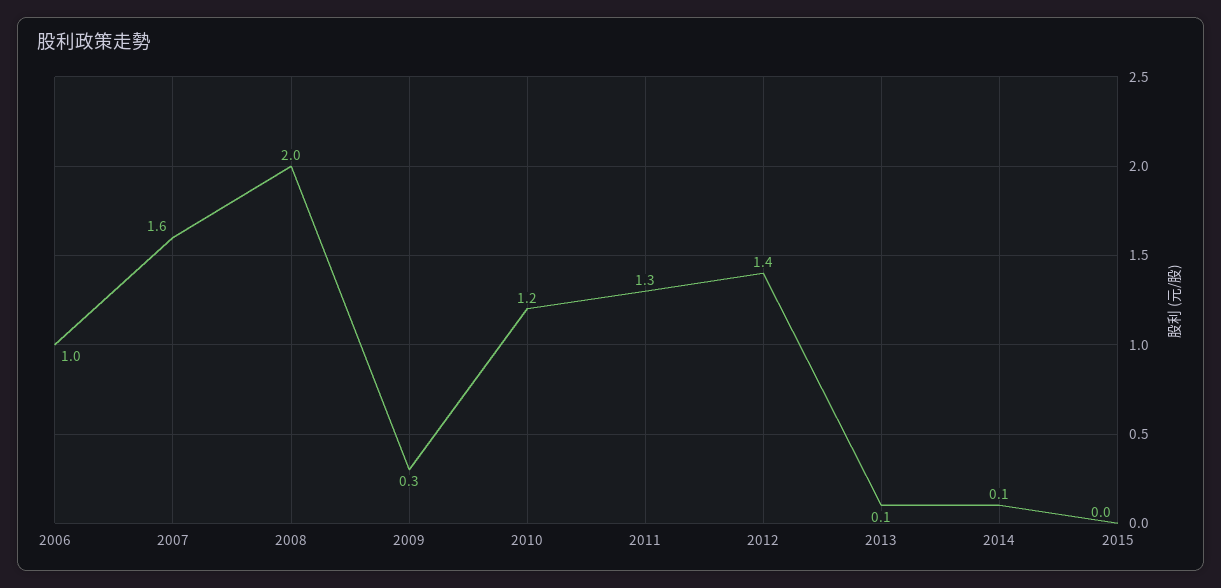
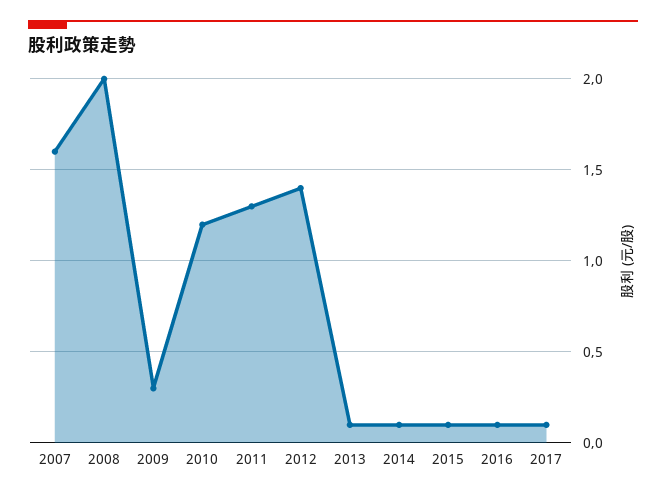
2006: 1 -> none
2015: 0 -> 0.1
2016: none -> 0.1
2017: none -> 0.1

